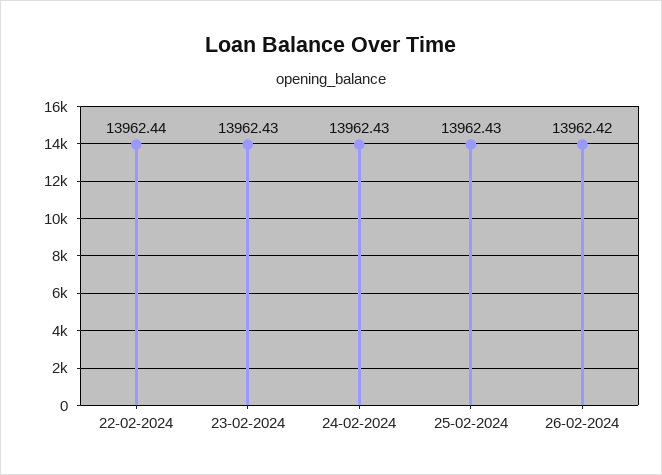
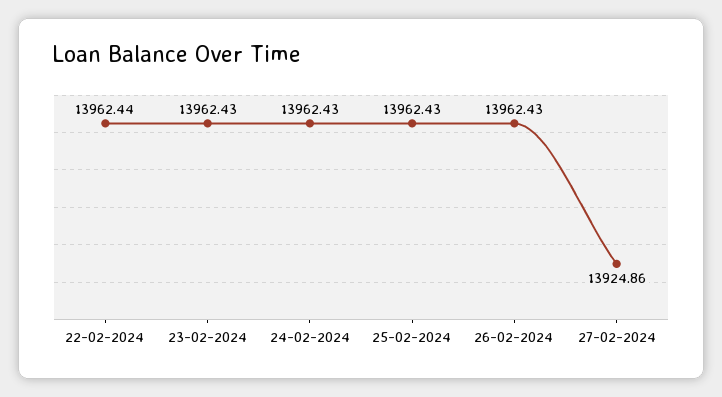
26-02-2024: 13962.42 -> 13962.43
27-02-2024: none -> 13924.86

